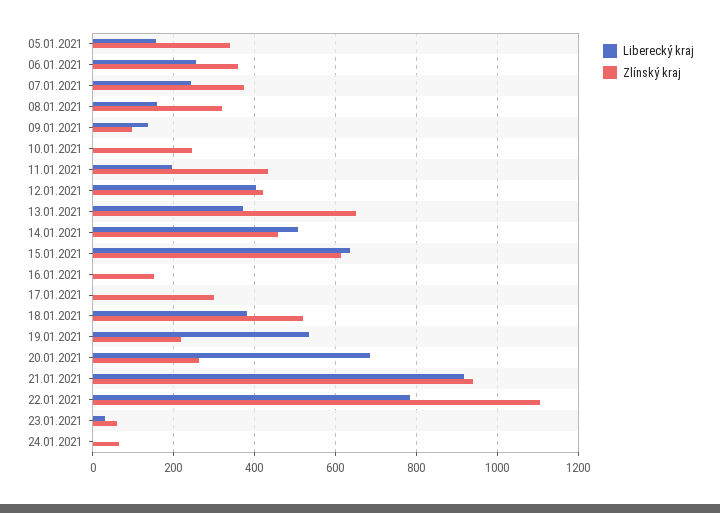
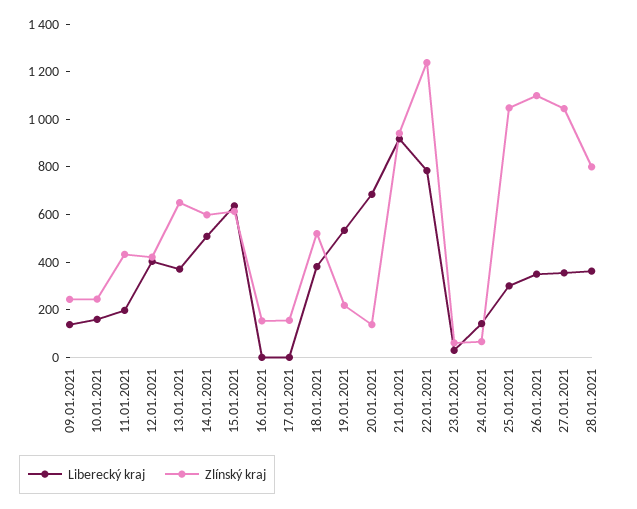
Liberecký kraj, 05.01.2021: 160 -> none
Zlínský kraj, 05.01.2021: 340 -> none
Liberecký kraj, 06.01.2021: 260 -> none
Zlínský kraj, 06.01.2021: 360 -> none
Liberecký kraj, 07.01.2021: 240 -> none
Zlínský kraj, 07.01.2021: 380 -> none
Liberecký kraj, 08.01.2021: 160 -> none
Zlínský kraj, 08.01.2021: 320 -> none
Zlínský kraj, 09.01.2021: 100 -> 250
Liberecký kraj, 10.01.2021: 0 -> 150
Zlínský kraj, 14.01.2021: 460 -> 600
Zlínský kraj, 17.01.2021: 300 -> 150
Zlínský kraj, 20.01.2021: 260 -> 150
Zlínský kraj, 22.01.2021: 1100 -> 1250
Liberecký kraj, 24.01.2021: 0 -> 150
Liberecký kraj, 25.01.2021: none -> 300
Zlínský kraj, 25.01.2021: none -> 1050
Liberecký kraj, 26.01.2021: none -> 350
Zlínský kraj, 26.01.2021: none -> 1100
Liberecký kraj, 27.01.2021: none -> 350
Zlínský kraj, 27.01.2021: none -> 1050
Liberecký kraj, 28.01.2021: none -> 350
Zlínský kraj, 28.01.2021: none -> 800

